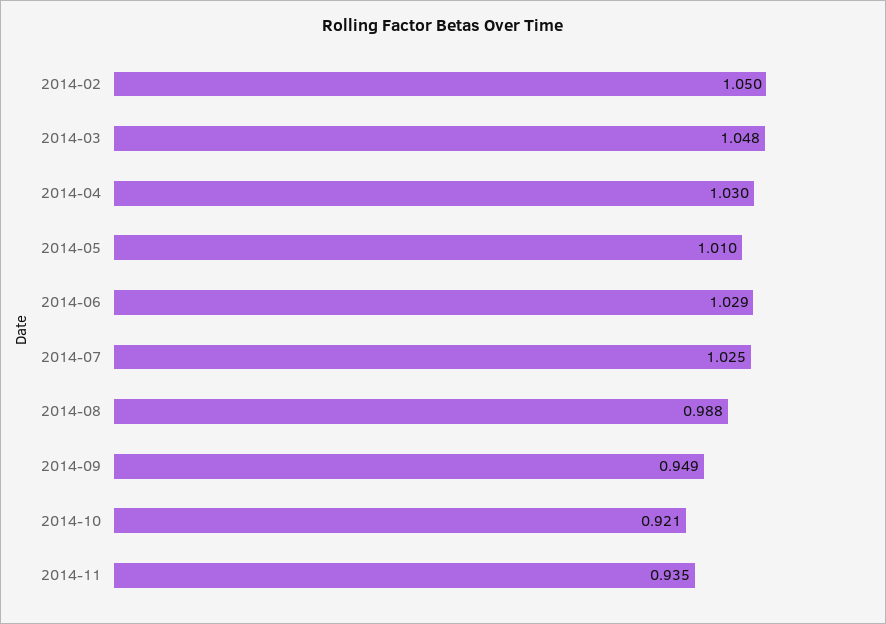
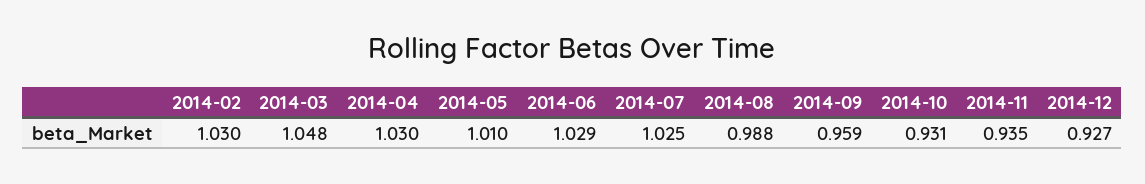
2014-02: 1.05 -> 1.03
2014-09: 0.949 -> 0.959
2014-10: 0.921 -> 0.931
2014-12: none -> 0.927

